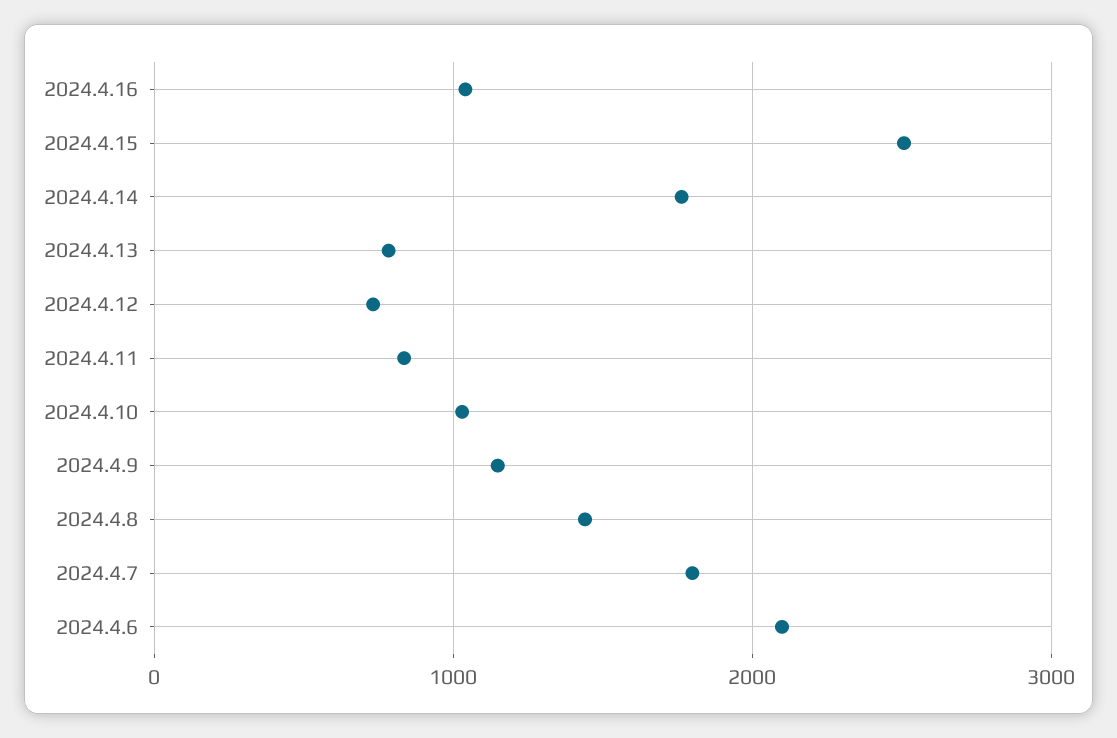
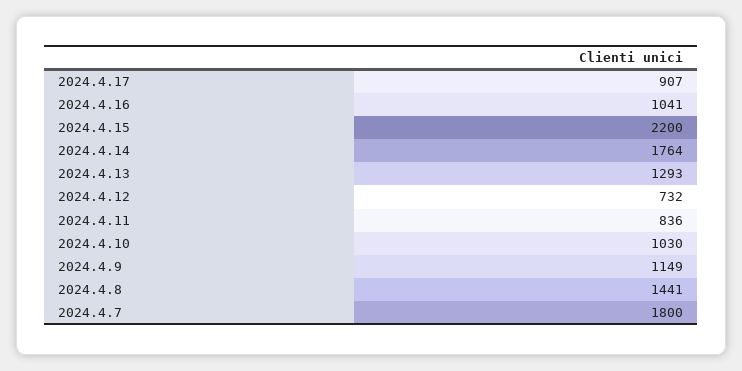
2024.4.15: 2500 -> 2200
2024.4.13: 800 -> 1293
2024.4.6: 2100 -> none
2024.4.17: none -> 907

